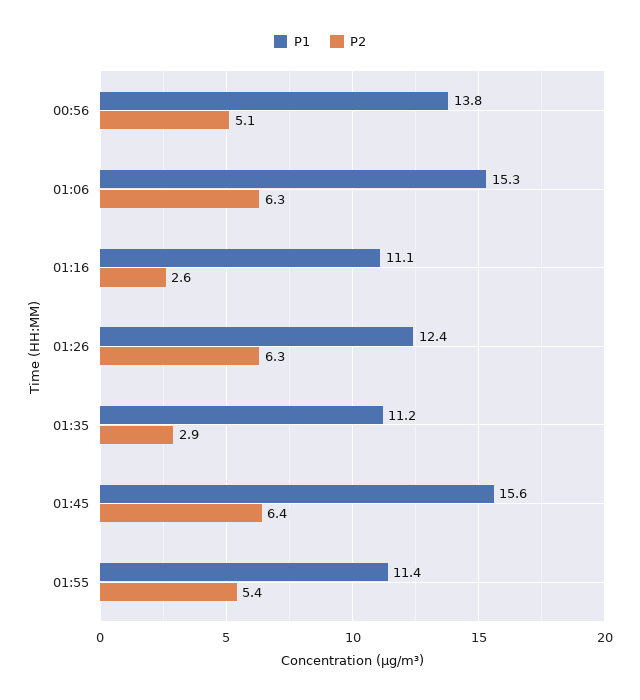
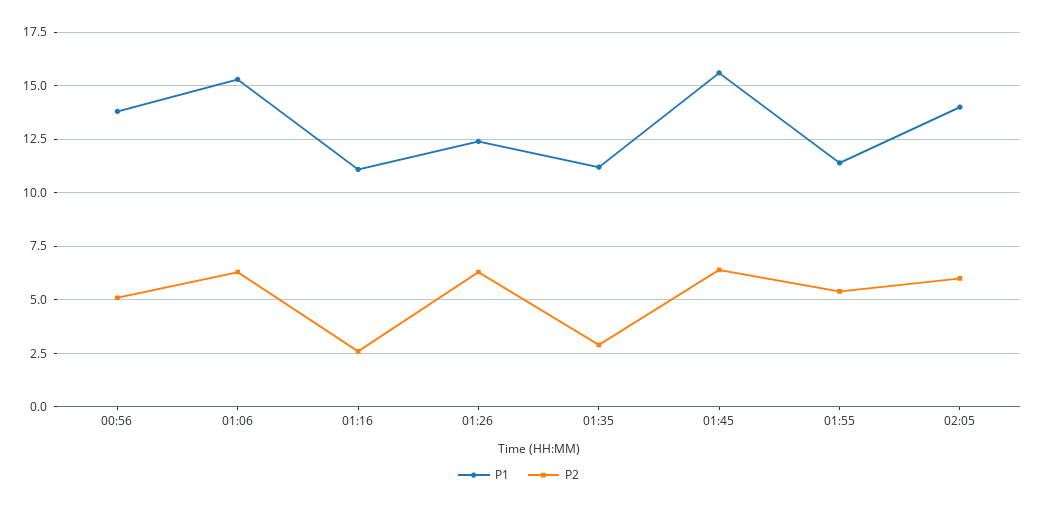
P1, 02:05: none -> 14
P2, 02:05: none -> 6

